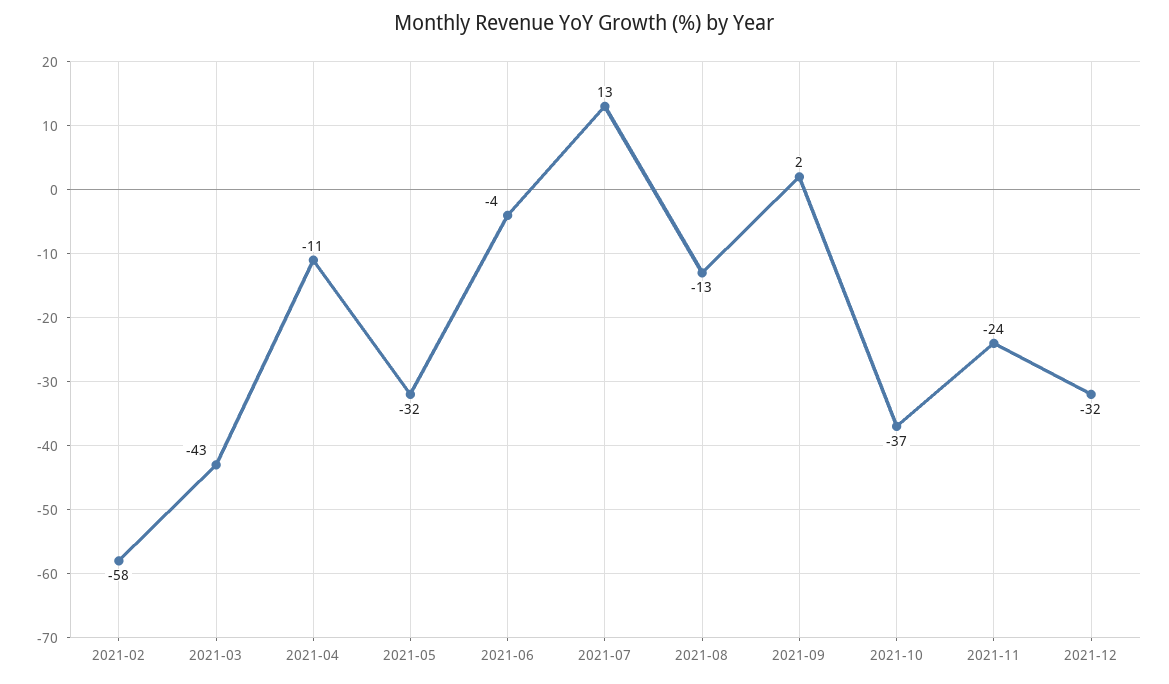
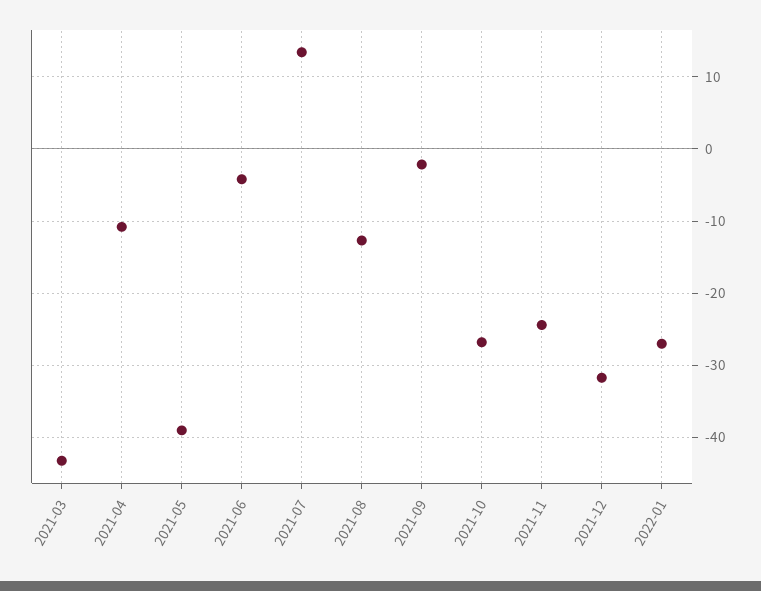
2021-02: -58 -> none
2021-05: -32 -> -39
2021-09: 2 -> -2
2021-10: -37 -> -27
2022-01: none -> -27

